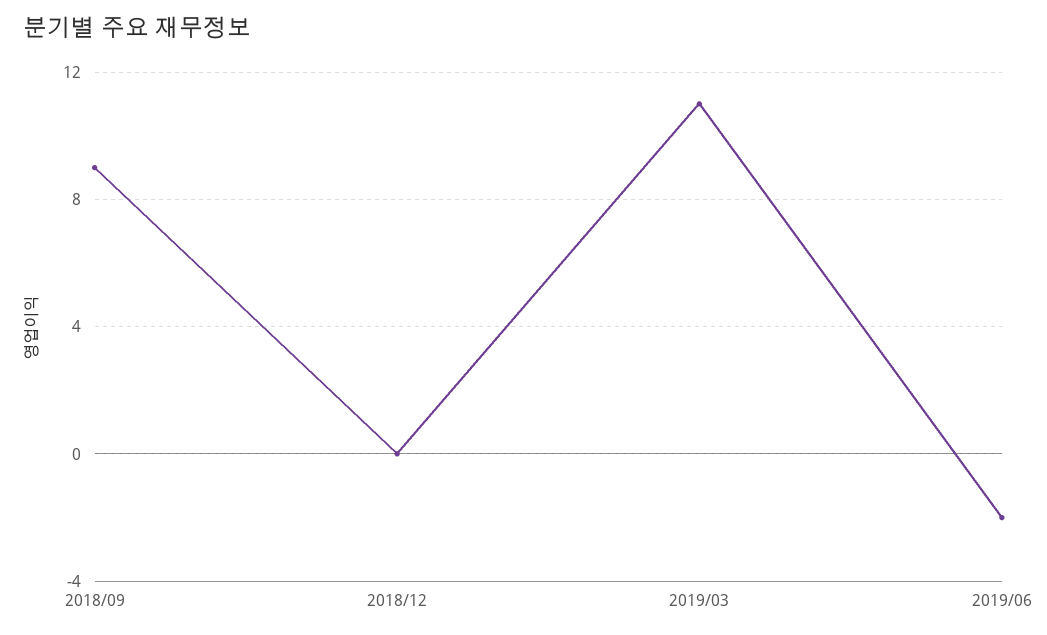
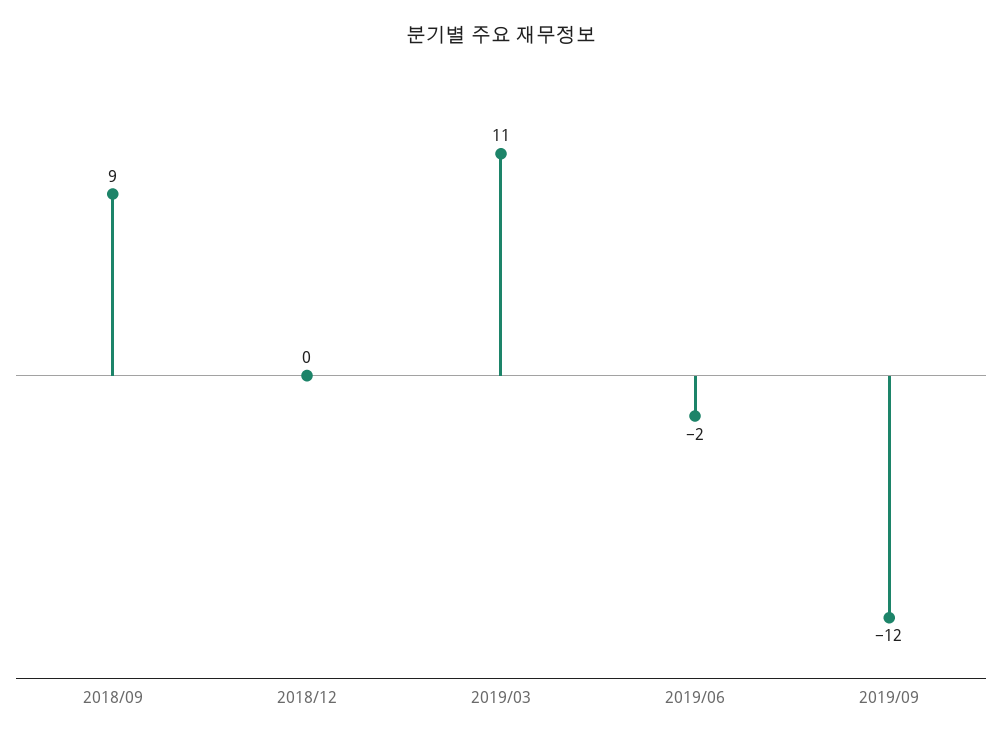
2019/09: none -> -12

